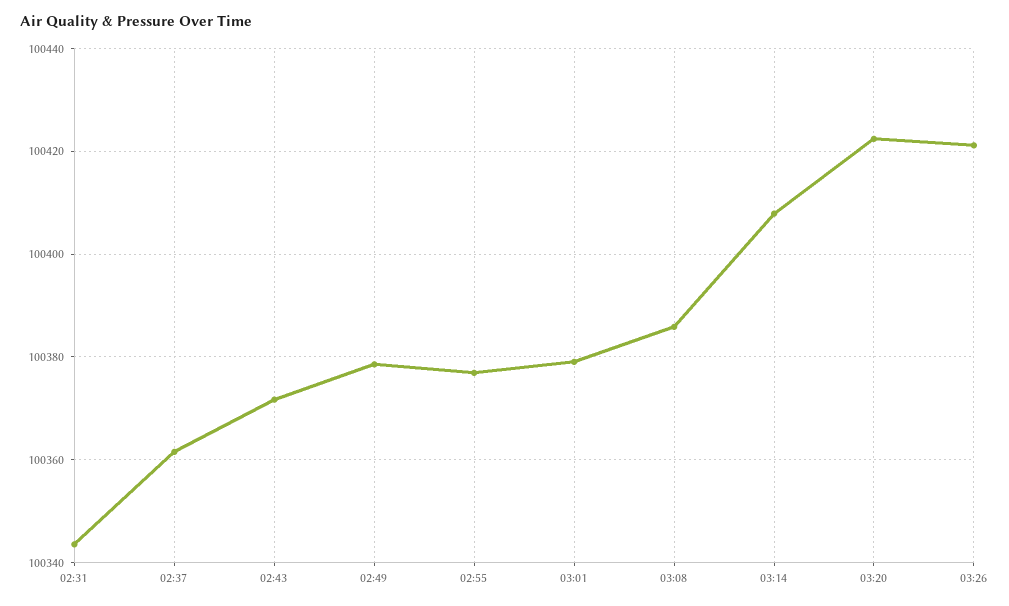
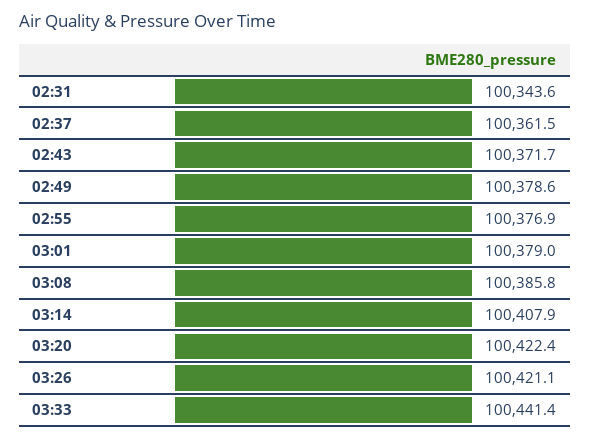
03:33: none -> 100441.4

